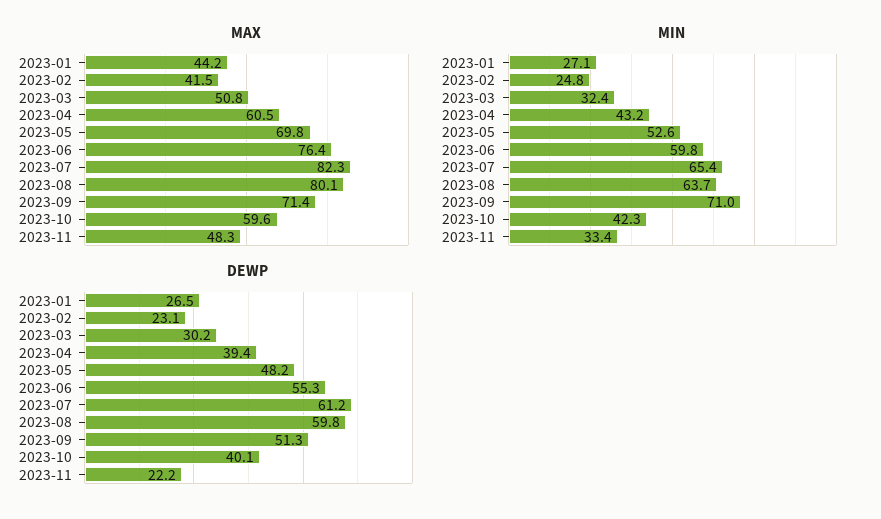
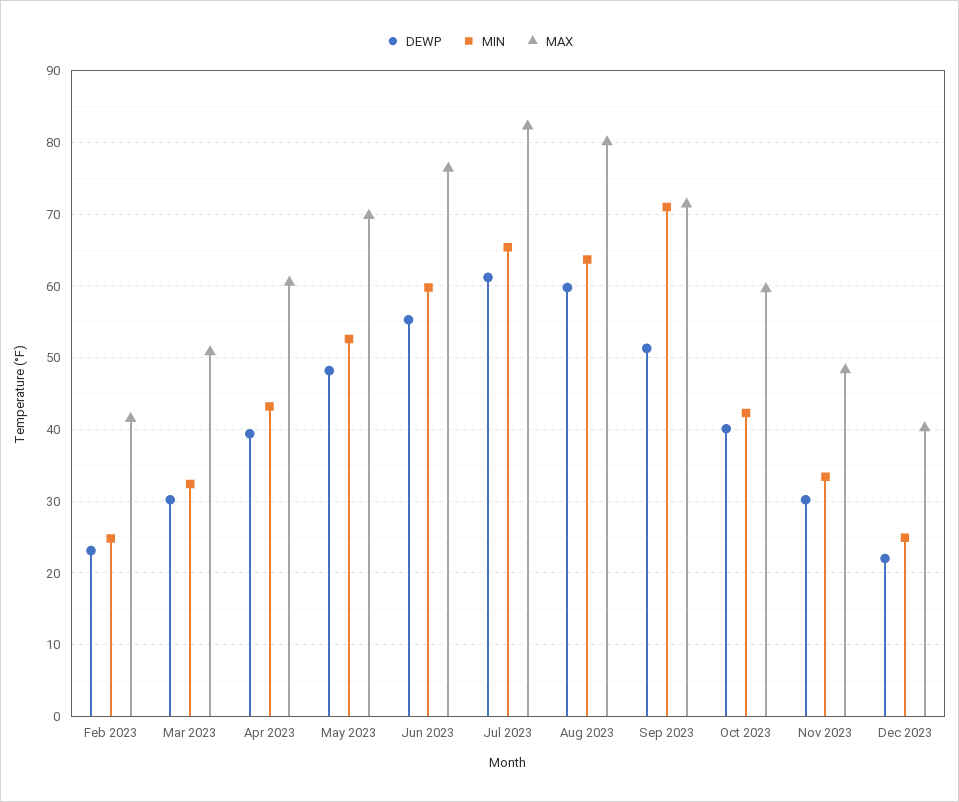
MAX, 2023-01: 44.2 -> none
MIN, 2023-01: 27.1 -> none
DEWP, 2023-01: 26.5 -> none
DEWP, 2023-11: 22.2 -> 30
DEWP, Dec 2023: none -> 22
MIN, Dec 2023: none -> 25
MAX, Dec 2023: none -> 40

